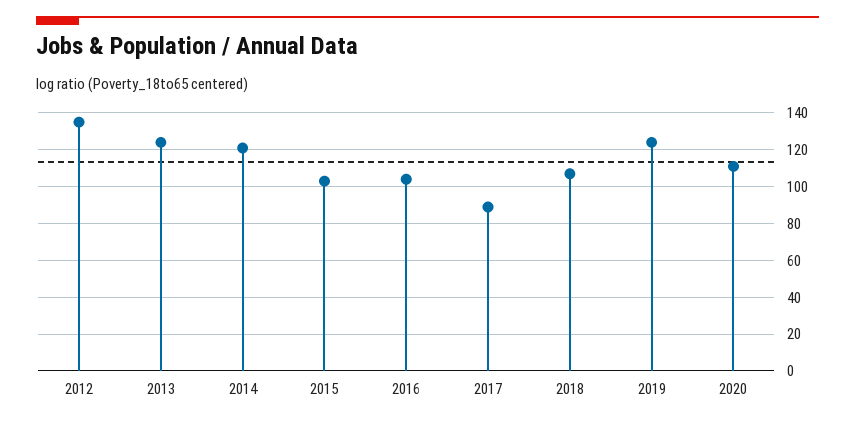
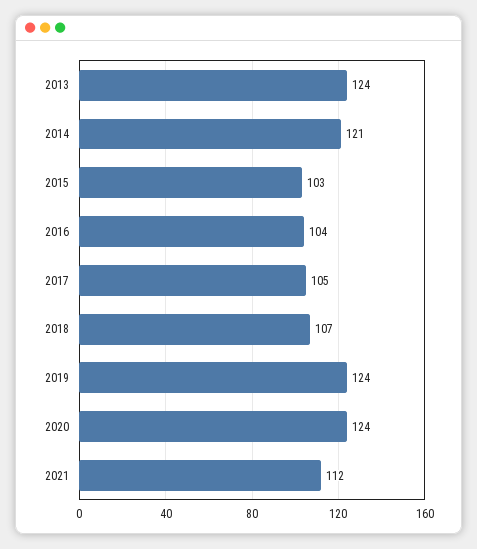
2012: 135 -> none
2017: 90 -> 105
2020: 110 -> 124
2021: none -> 112

